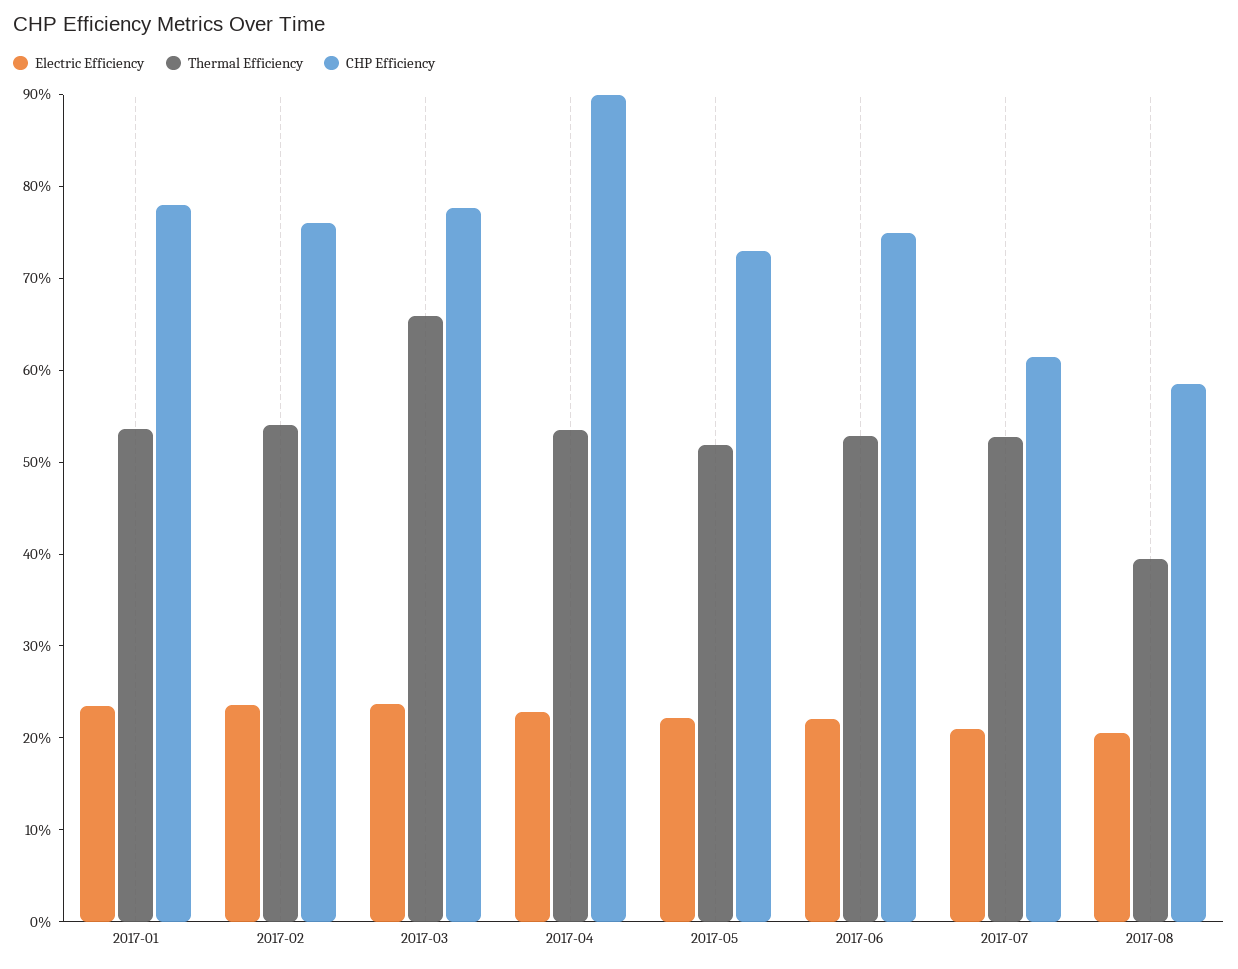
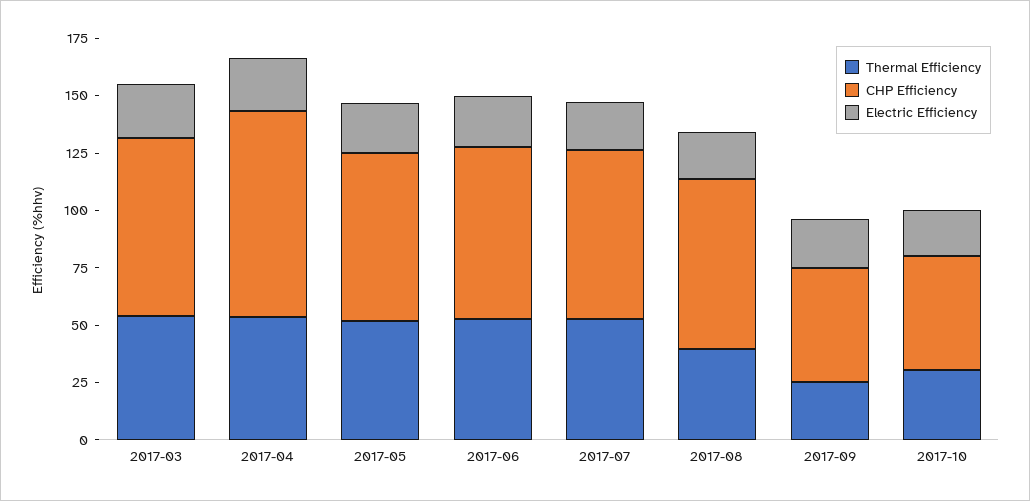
Electric Efficiency, 2017-01: 24 -> none
Thermal Efficiency, 2017-01: 54 -> none
CHP Efficiency, 2017-01: 78 -> none
Electric Efficiency, 2017-02: 24 -> none
Thermal Efficiency, 2017-02: 54 -> none
CHP Efficiency, 2017-02: 76 -> none
Thermal Efficiency, 2017-03: 66 -> 55
CHP Efficiency, 2017-07: 62 -> 75
CHP Efficiency, 2017-08: 58 -> 75
Thermal Efficiency, 2017-09: none -> 25
CHP Efficiency, 2017-09: none -> 50
Electric Efficiency, 2017-09: none -> 20
Thermal Efficiency, 2017-10: none -> 30
CHP Efficiency, 2017-10: none -> 50
Electric Efficiency, 2017-10: none -> 20

